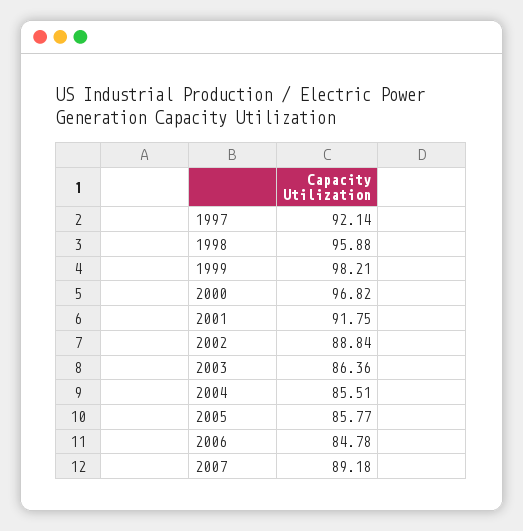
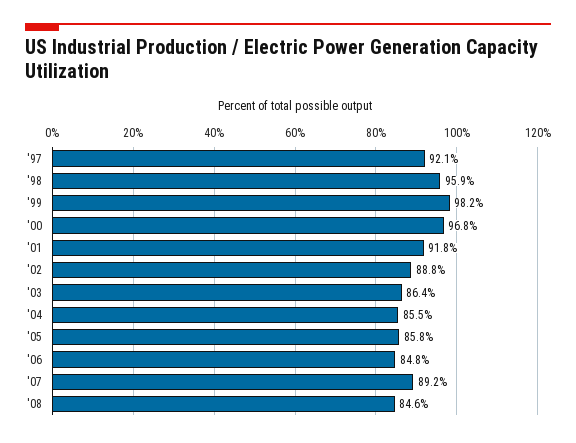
'08: none -> 84.6

